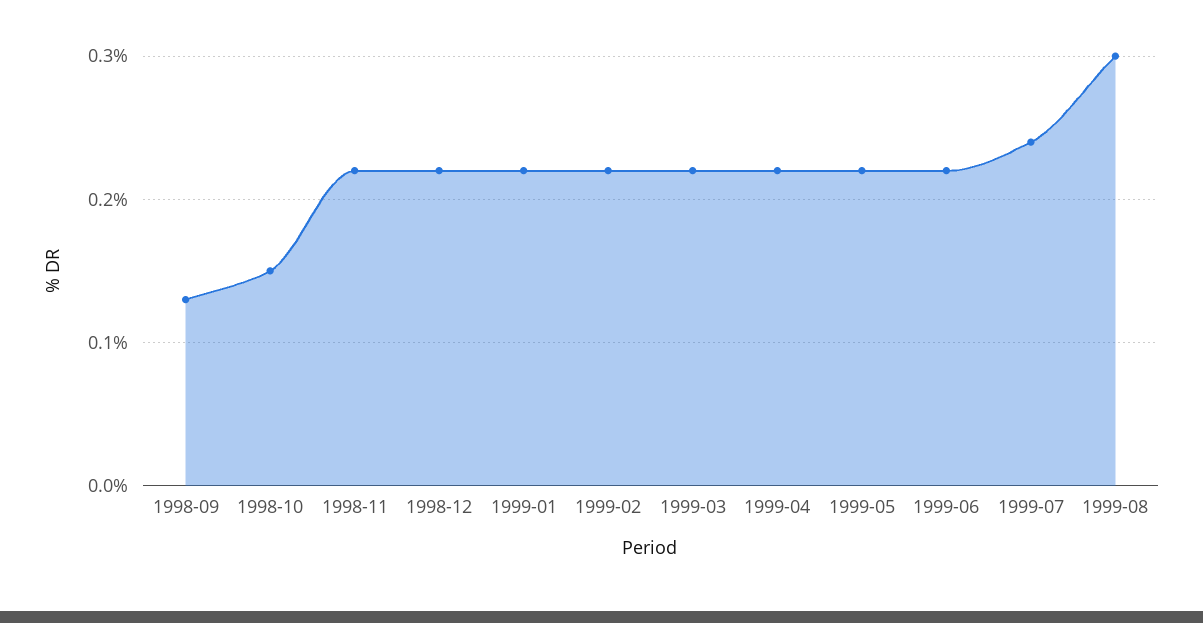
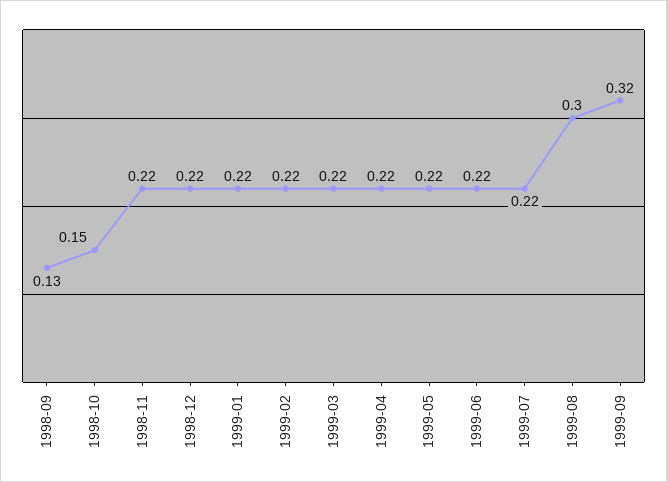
1999-07: 0.24 -> 0.22
1999-09: none -> 0.32

